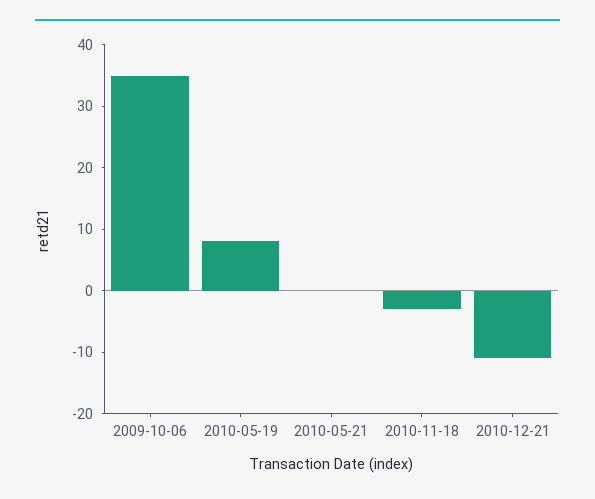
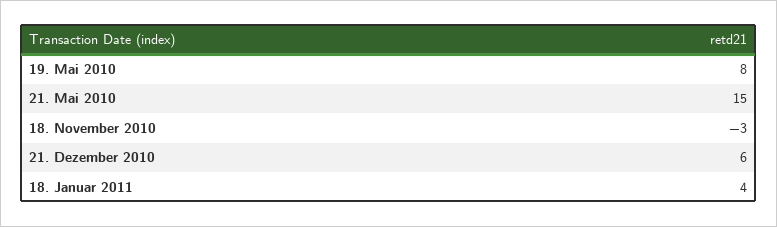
2009-10-06: 35 -> none
2010-05-21: 0 -> 15
2010-12-21: -10 -> 6
18. Januar 2011: none -> 4

